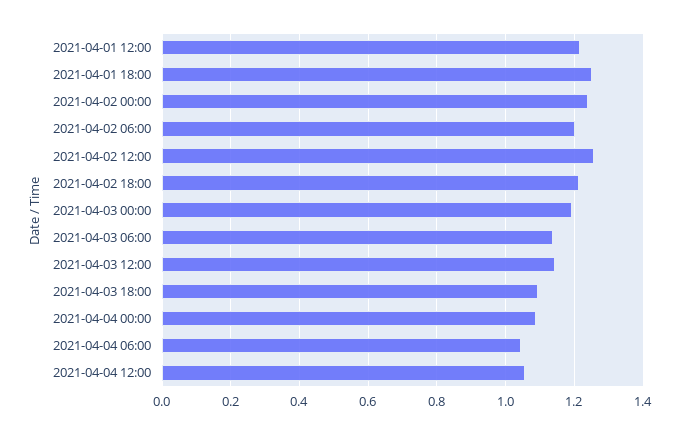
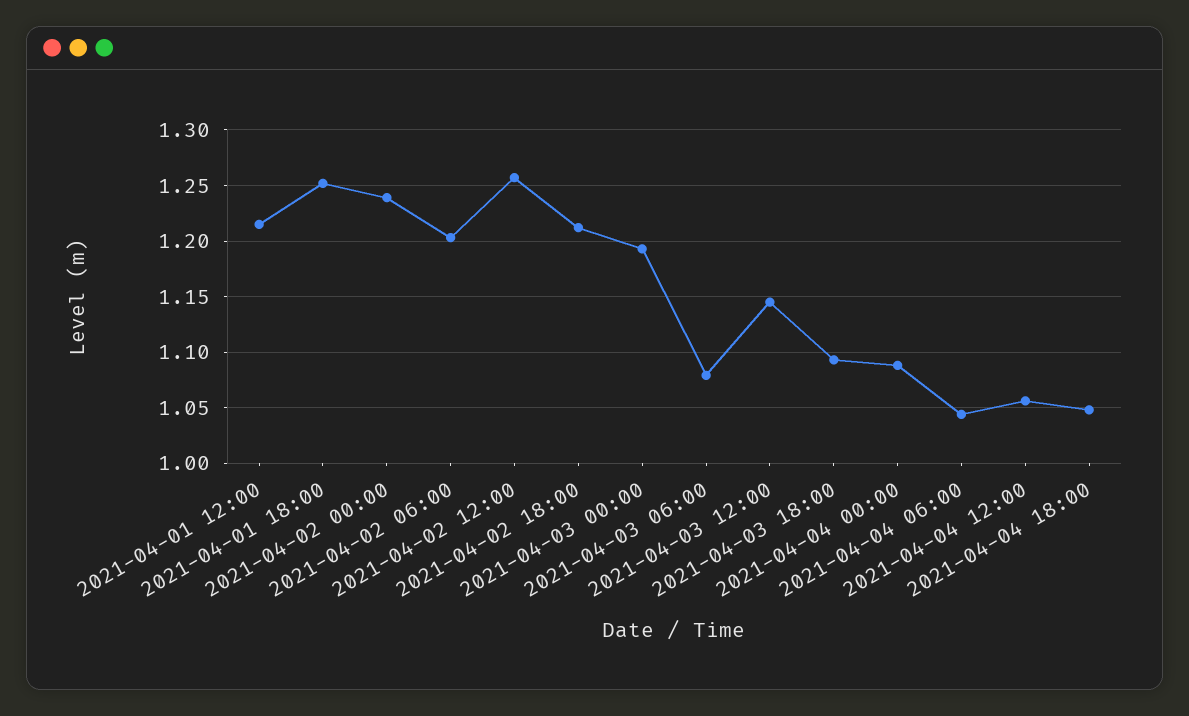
2021-04-03 06:00: 1.14 -> 1.08
2021-04-04 18:00: none -> 1.05

